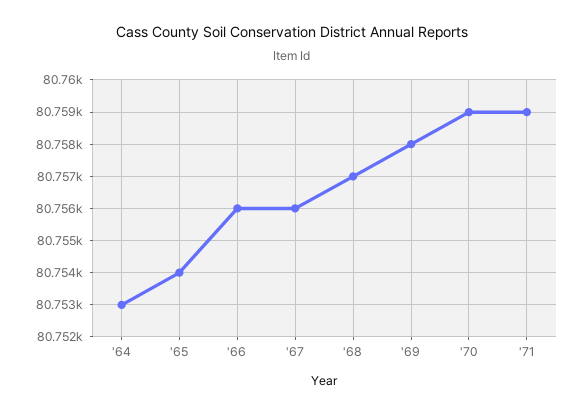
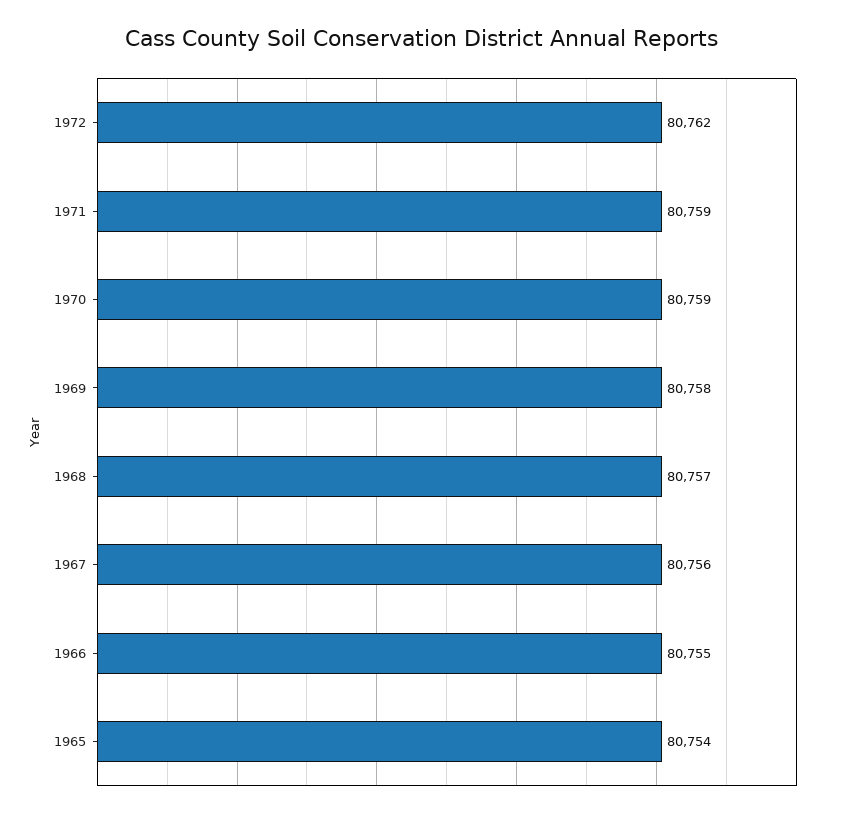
'64: 80753 -> none
'66: 80756 -> 80755
1972: none -> 80762

